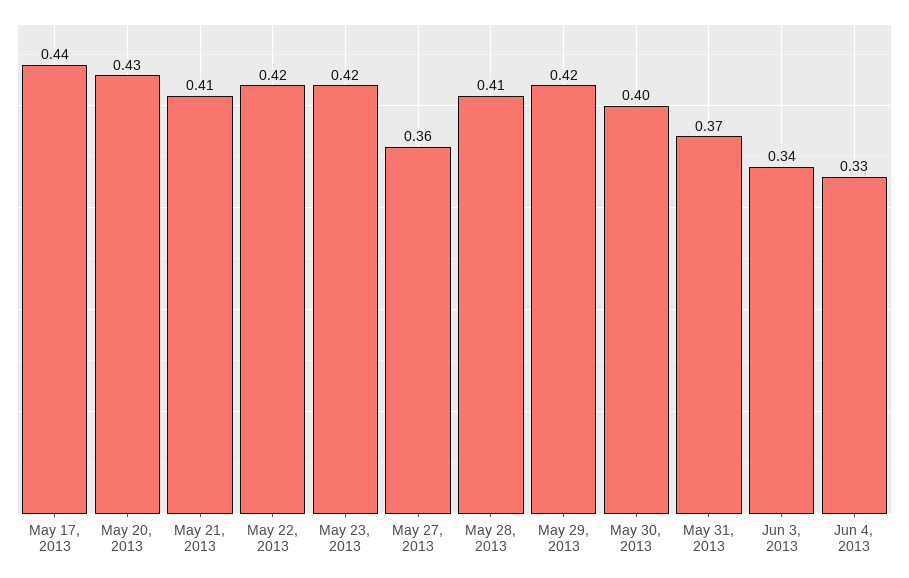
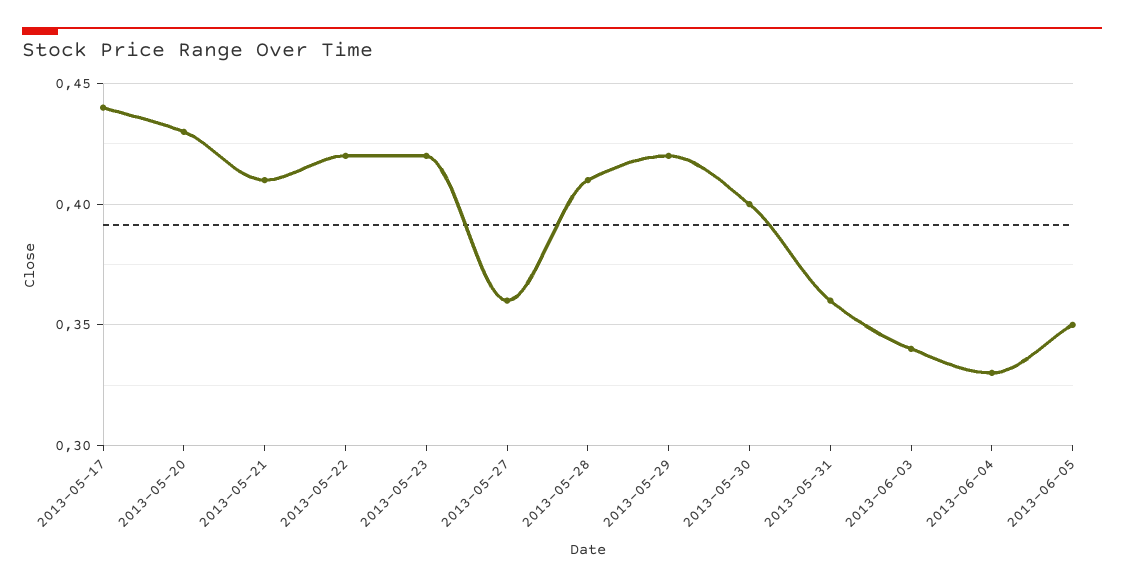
May 31, 2013: 0.37 -> 0.36
2013-06-05: none -> 0.35

